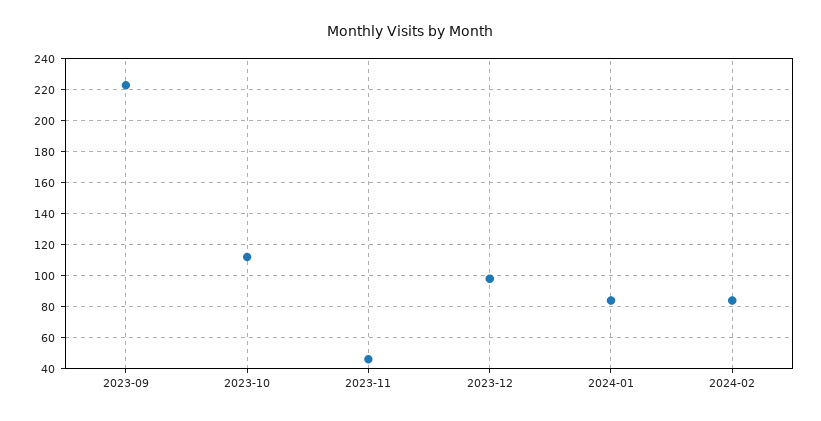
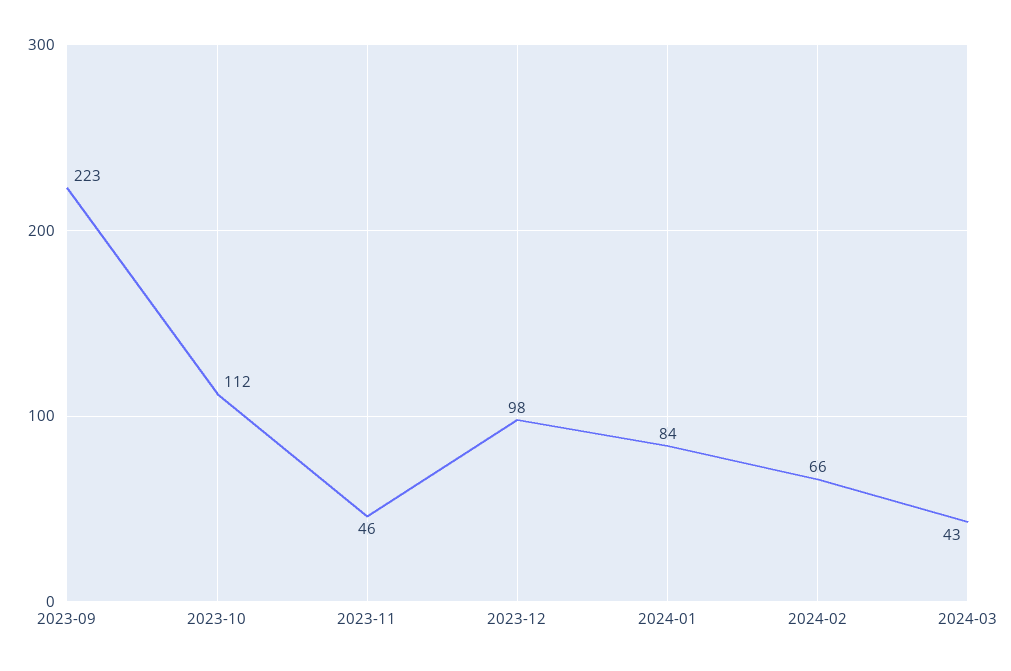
2024-02: 85 -> 66
2024-03: none -> 43

